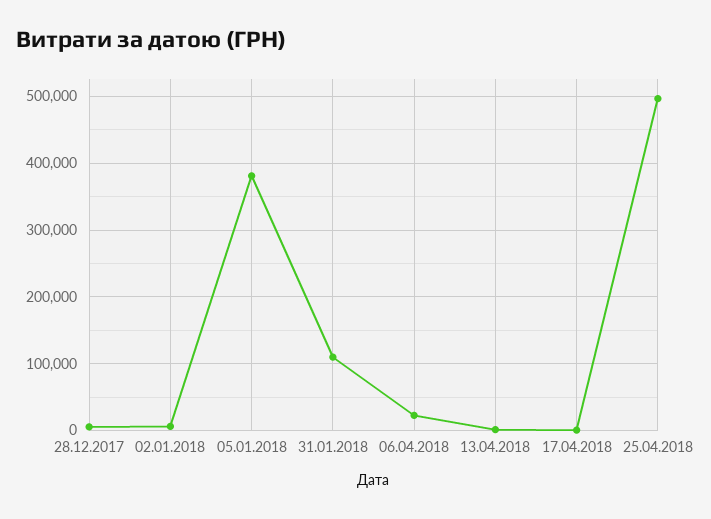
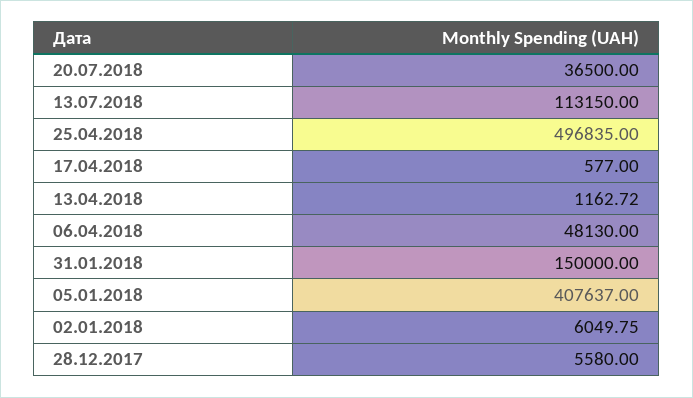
05.01.2018: 380000 -> 407637
31.01.2018: 110000 -> 150000
06.04.2018: 20000 -> 48130
20.07.2018: none -> 36500
13.07.2018: none -> 113150

